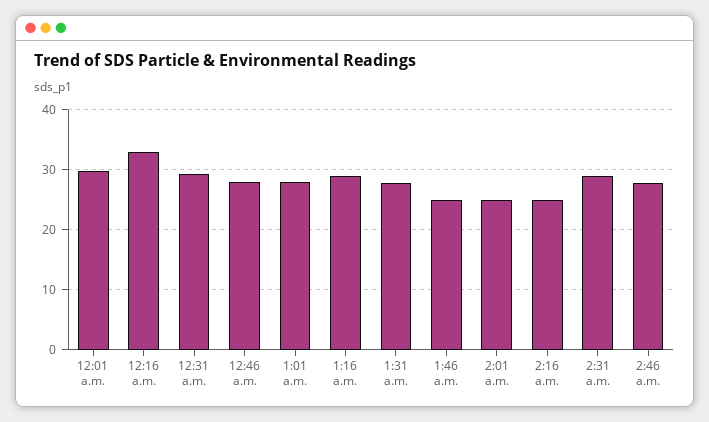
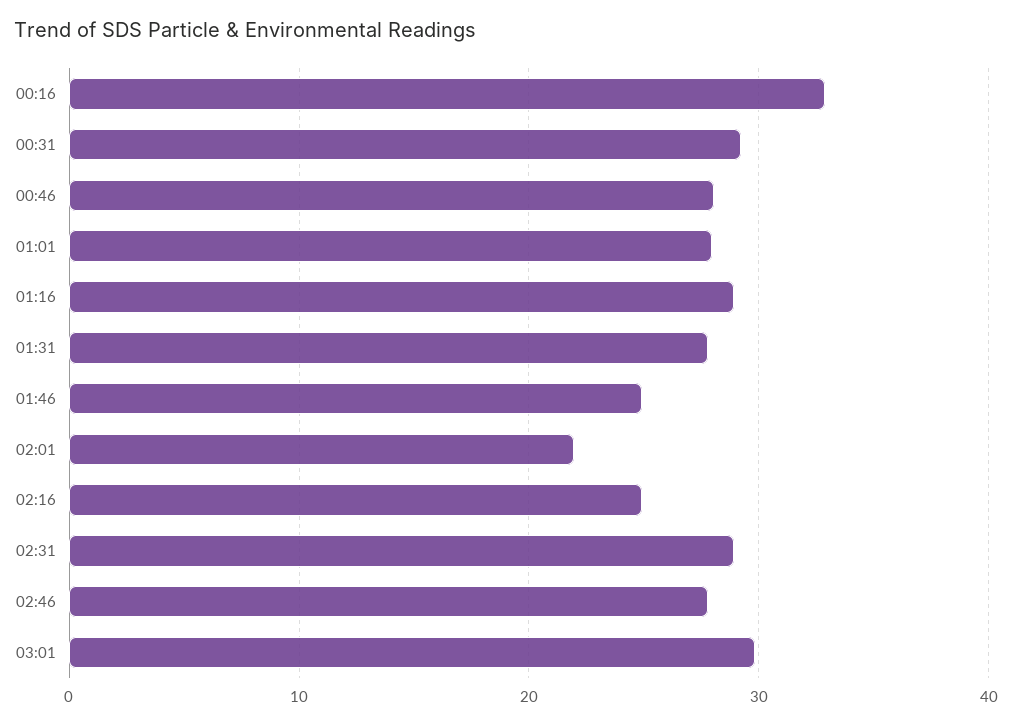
12:01 a.m.: 30 -> none
2:01 a.m.: 25 -> 22
03:01: none -> 30

